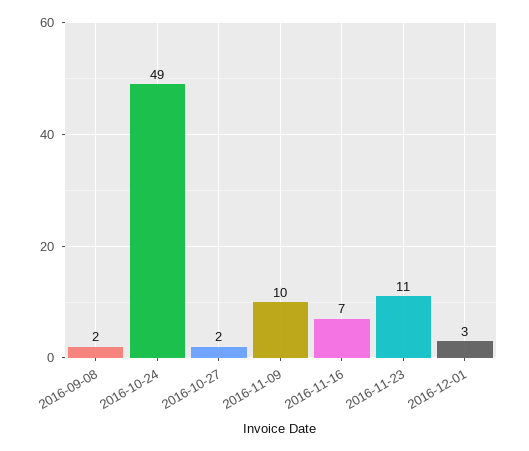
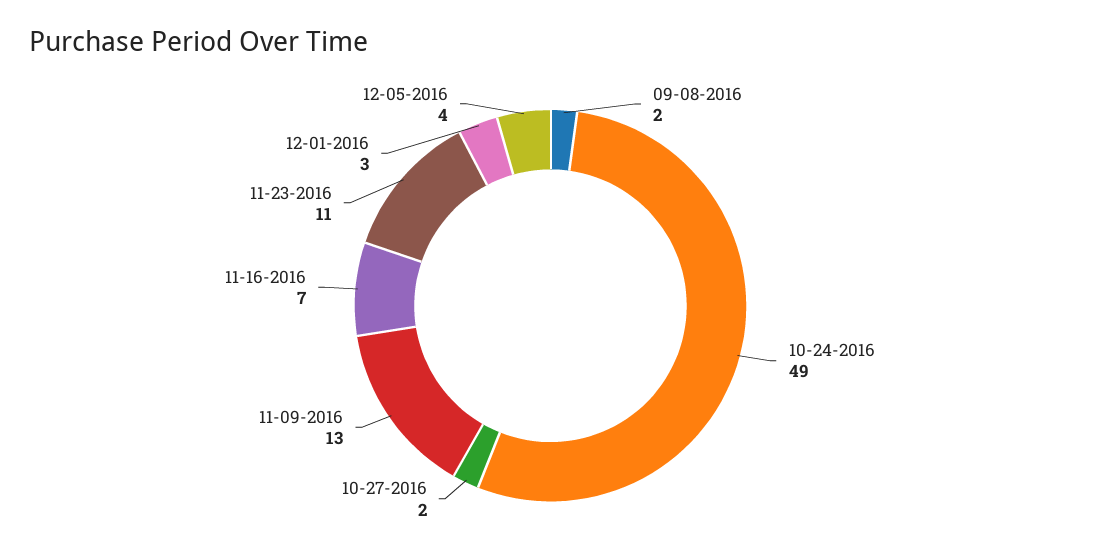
2016-11-09: 10 -> 13
12-05-2016: none -> 4

